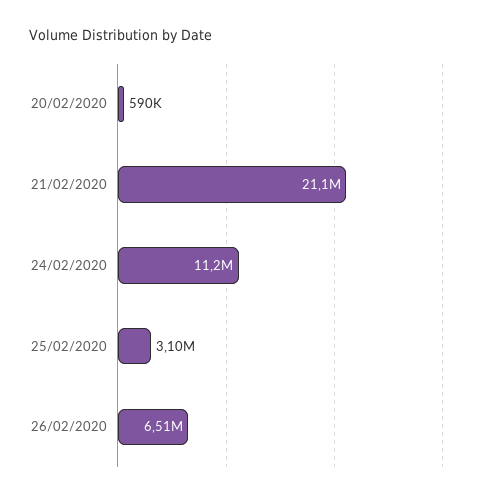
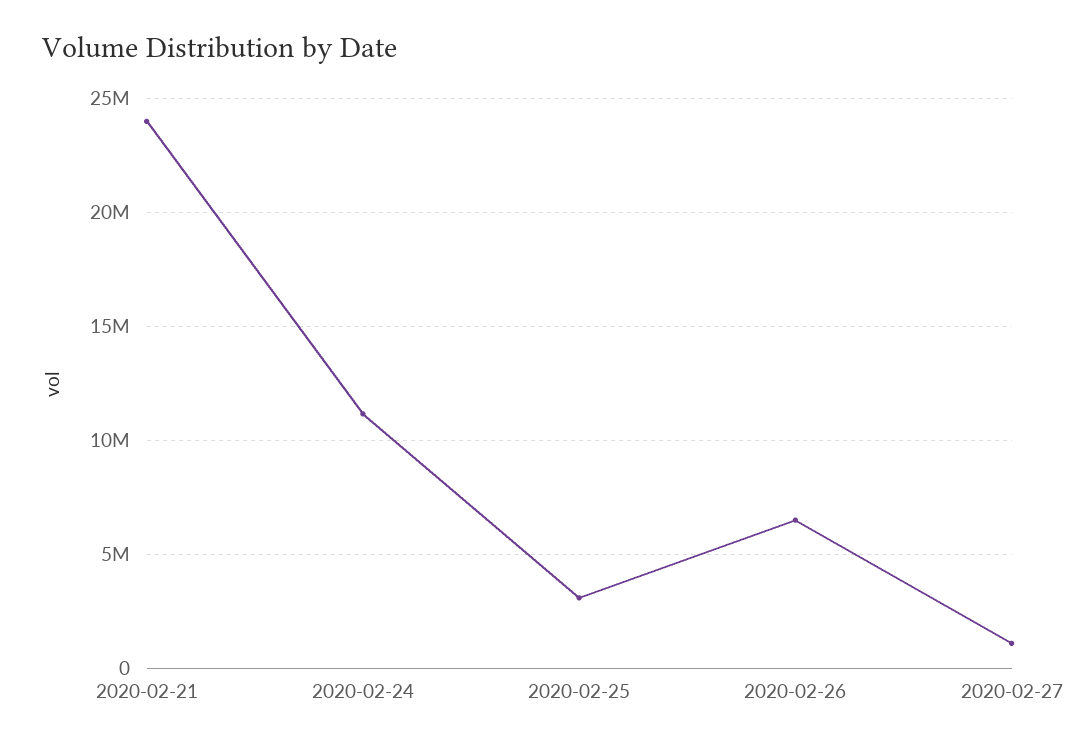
20/02/2020: 590000 -> none
21/02/2020: 21100000 -> 24000000
2020-02-27: none -> 1000000

